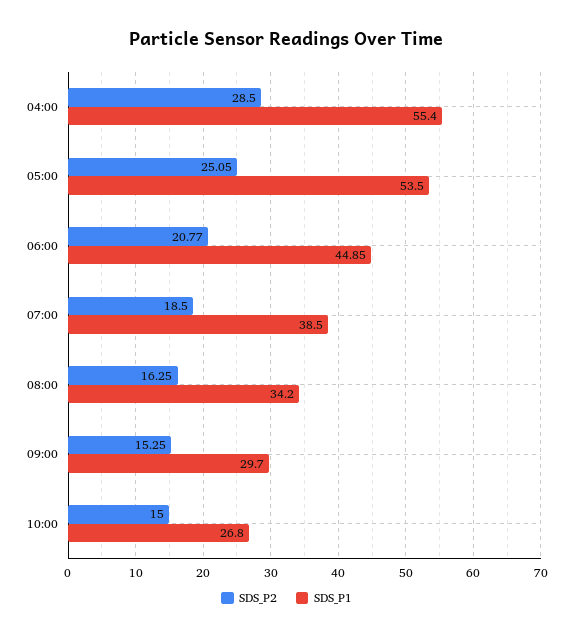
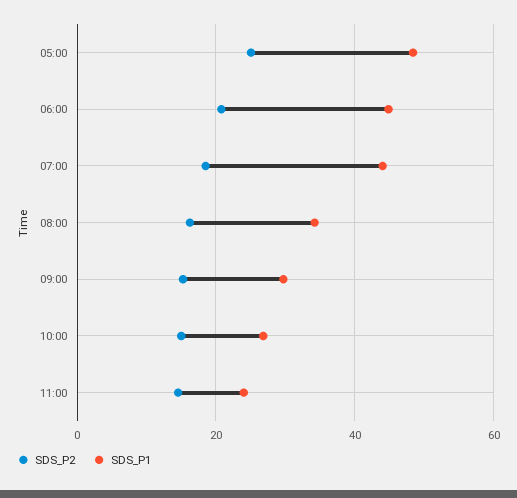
SDS_P2, 04:00: 28.5 -> none
SDS_P1, 04:00: 55.4 -> none
SDS_P1, 05:00: 53.5 -> 48
SDS_P1, 07:00: 38.5 -> 44
SDS_P2, 11:00: none -> 14
SDS_P1, 11:00: none -> 24

